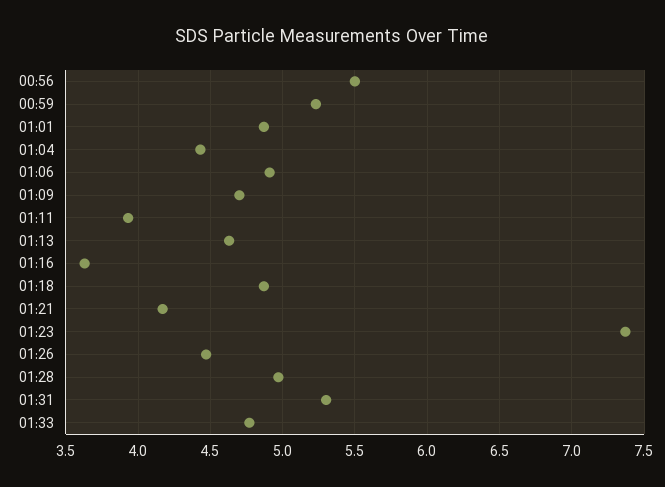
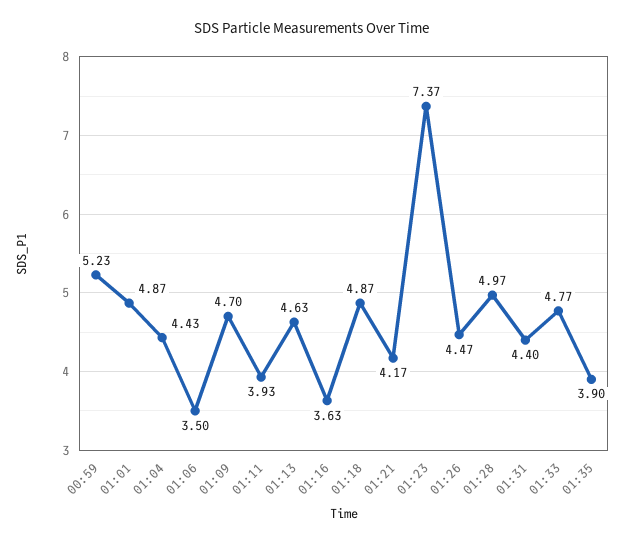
00:56: 5.5 -> none
01:06: 4.9 -> 3.5
01:31: 5.3 -> 4.4
01:35: none -> 3.9

